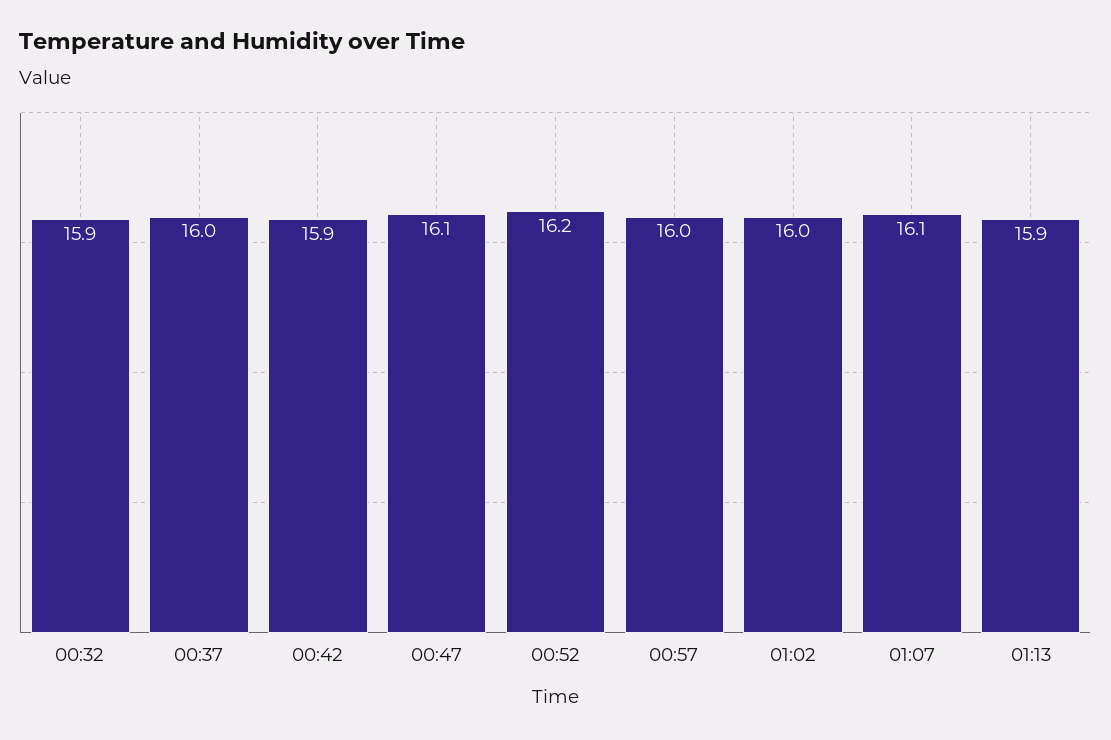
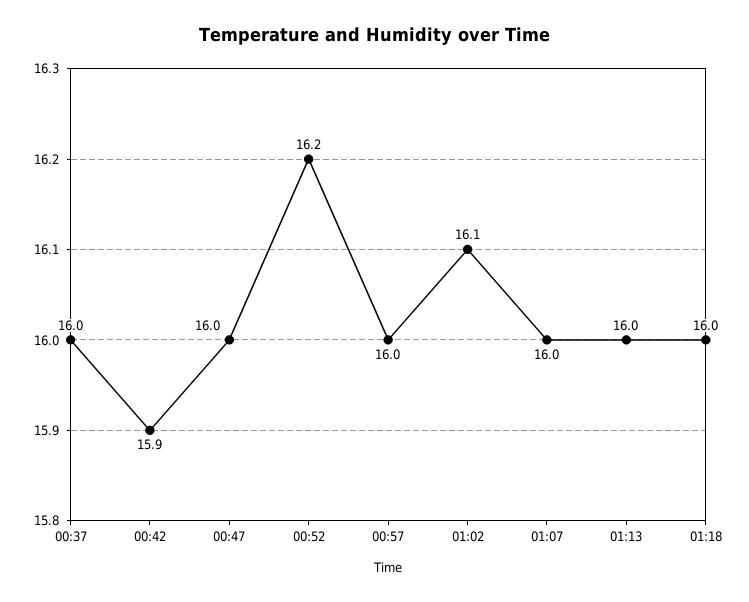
00:32: 15.9 -> none
00:47: 16.1 -> 16
01:02: 16 -> 16.1
01:07: 16.1 -> 16
01:13: 15.9 -> 16
01:18: none -> 16

